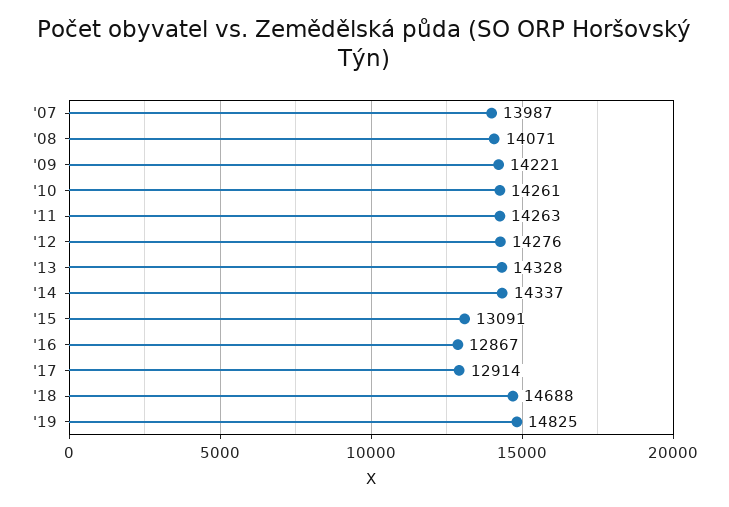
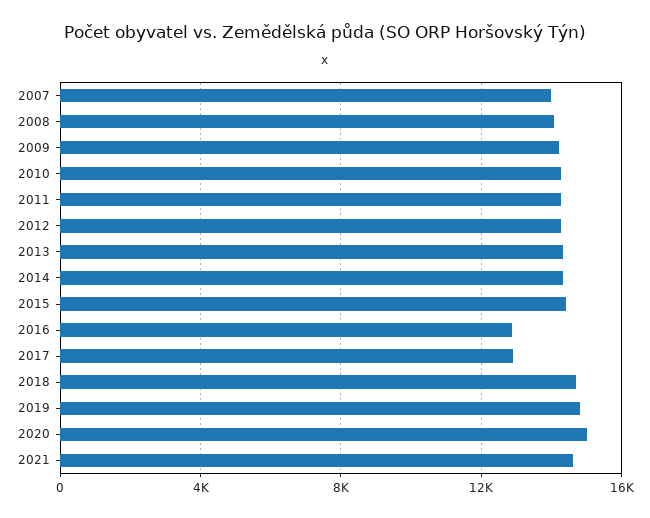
'15: 13091 -> 14500
2020: none -> 15000
2021: none -> 14500

